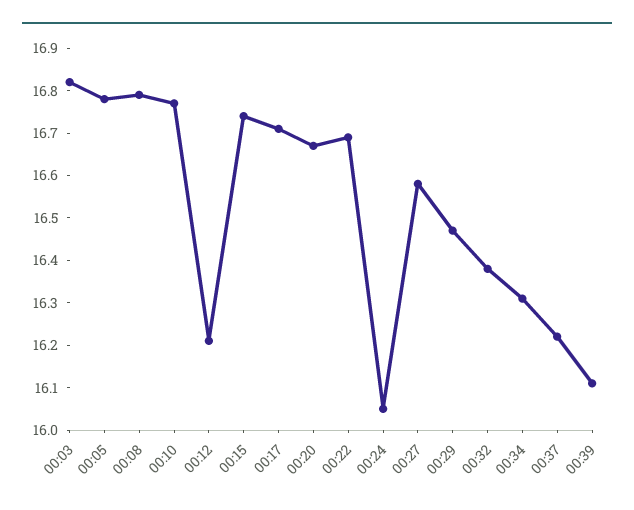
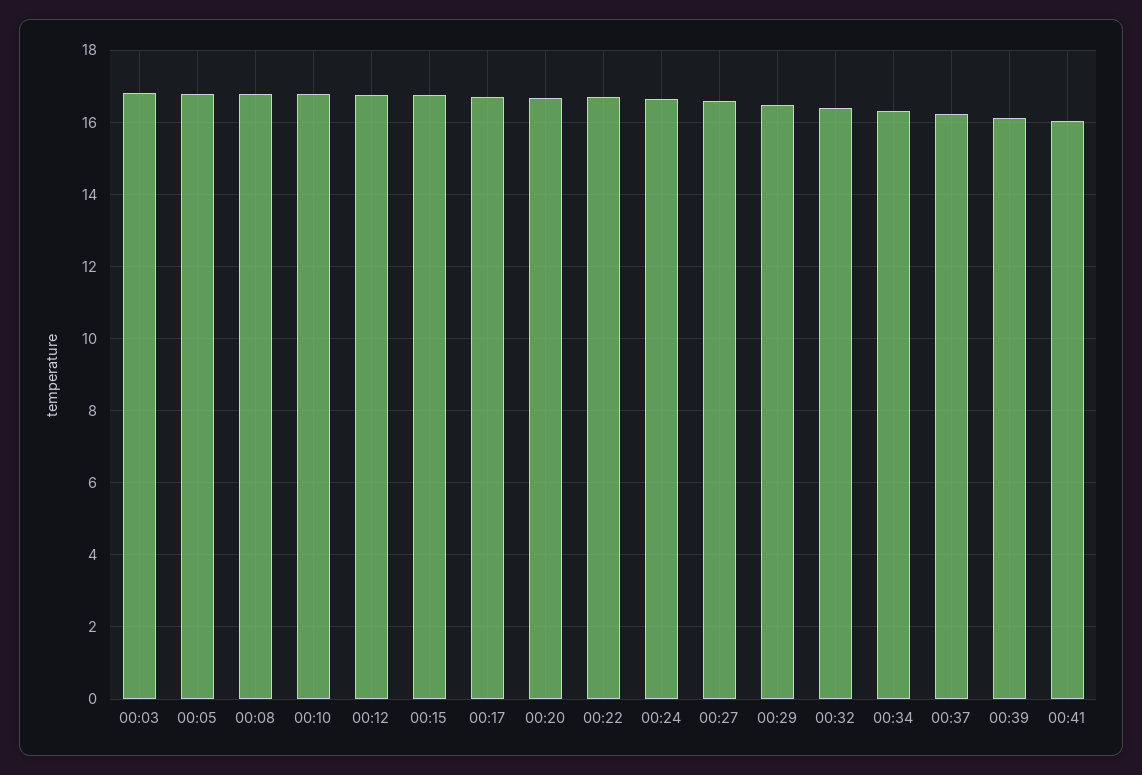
00:12: 16.2 -> 16.8
00:24: 16.05 -> 16.6
00:41: none -> 16

